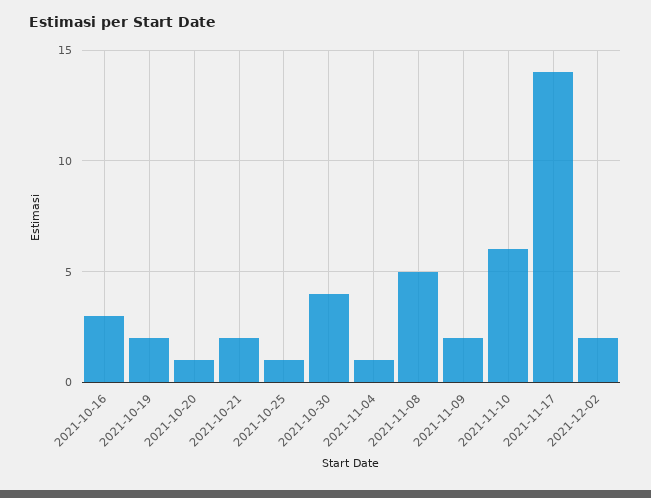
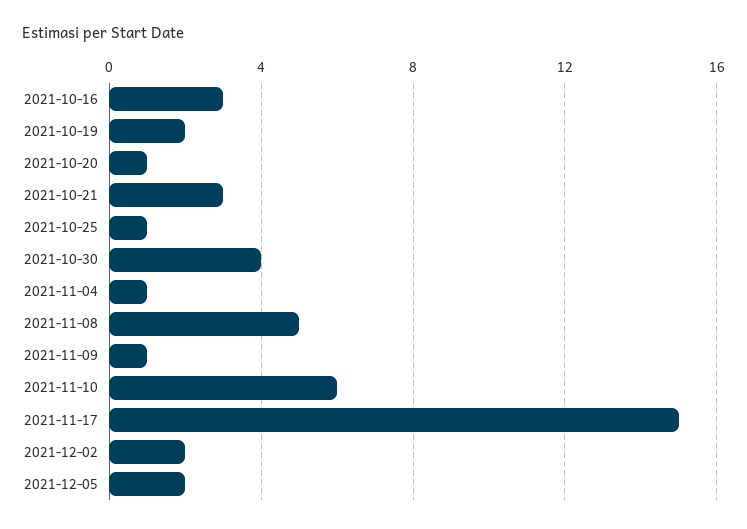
2021-10-21: 2 -> 3
2021-11-09: 2 -> 1
2021-11-17: 14 -> 15
2021-12-05: none -> 2

